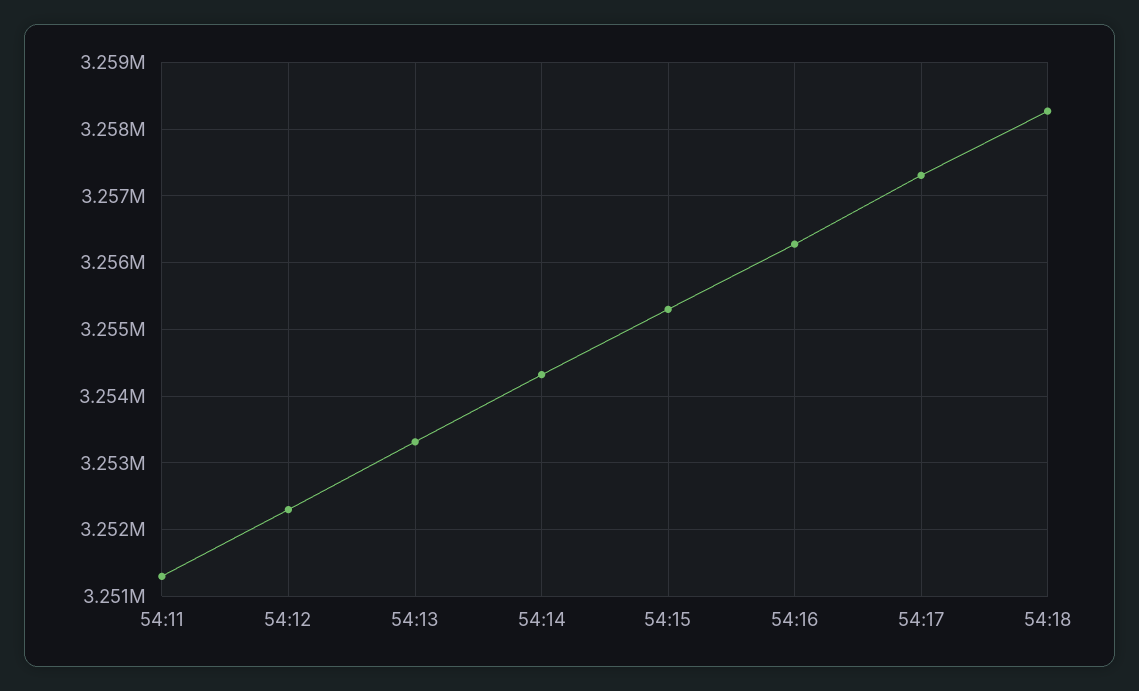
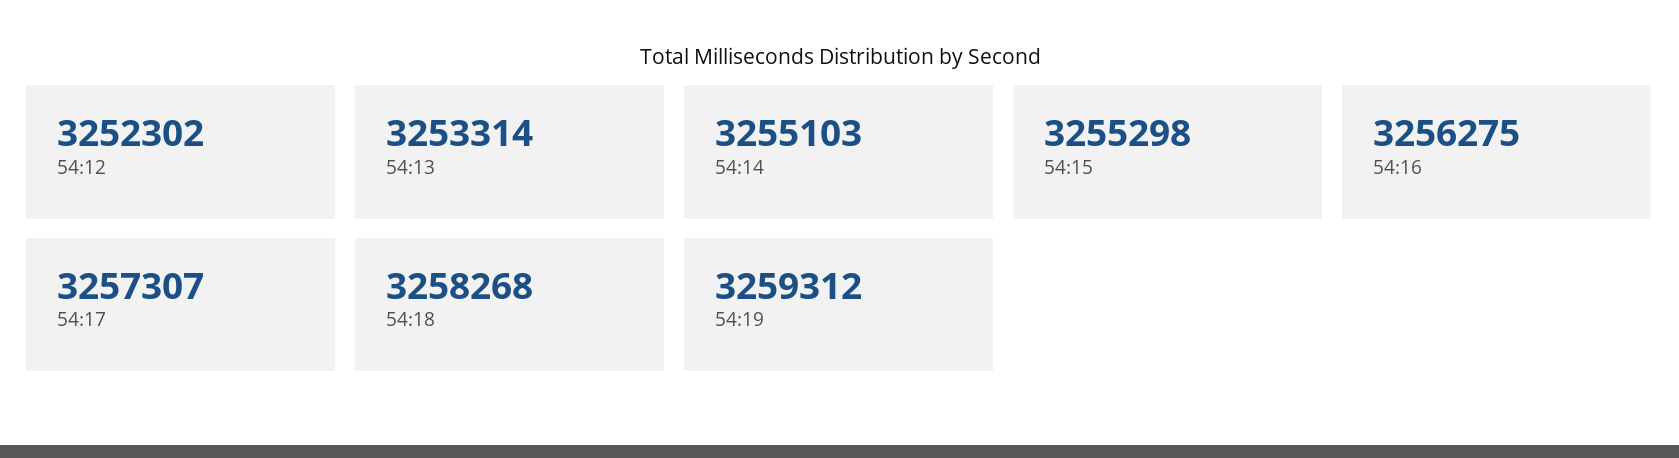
54:11: 3251300 -> none
54:14: 3254300 -> 3255103
54:19: none -> 3259312

